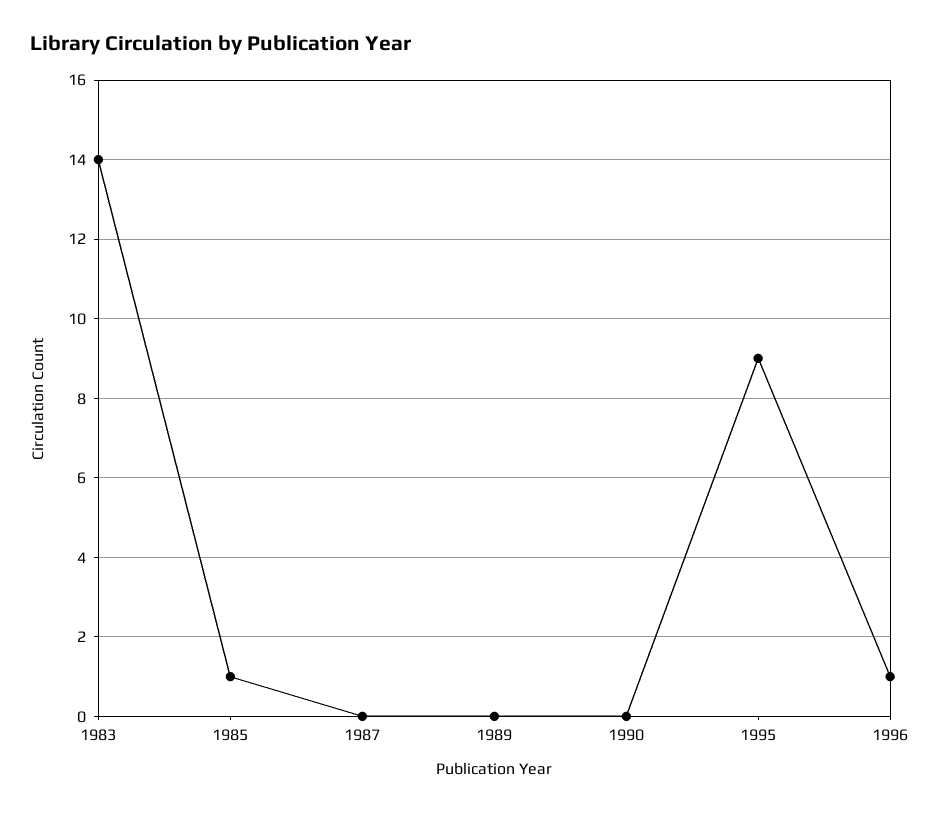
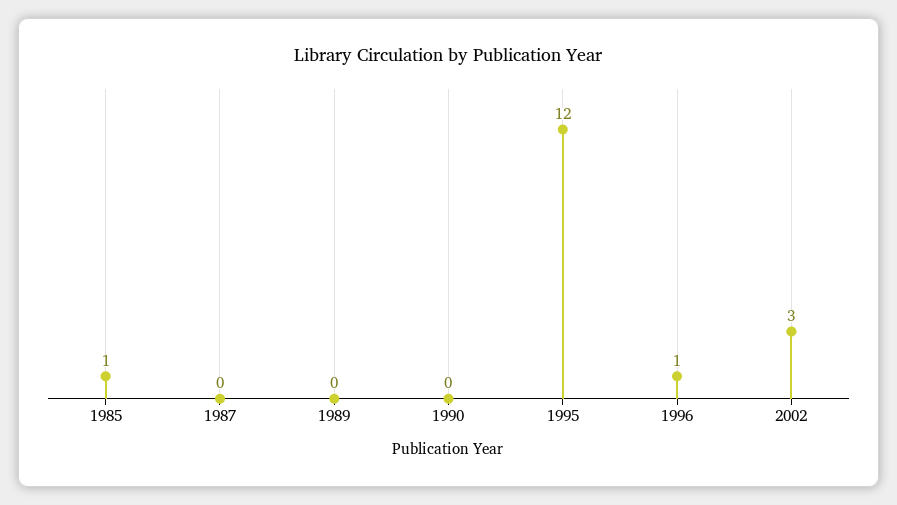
1983: 14 -> none
1995: 9 -> 12
2002: none -> 3

